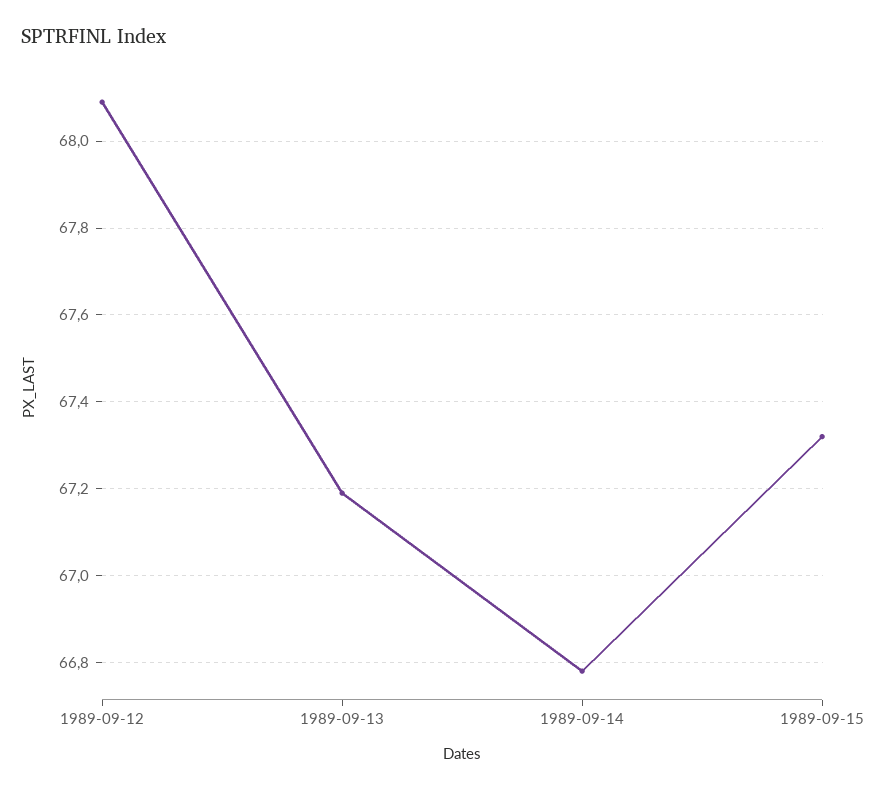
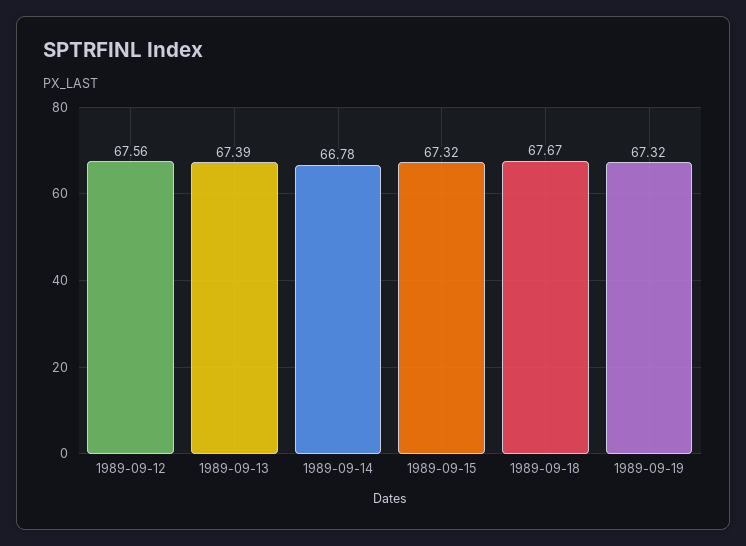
1989-09-12: 68.1 -> 67.56
1989-09-13: 67.2 -> 67.39
1989-09-18: none -> 67.67
1989-09-19: none -> 67.32

